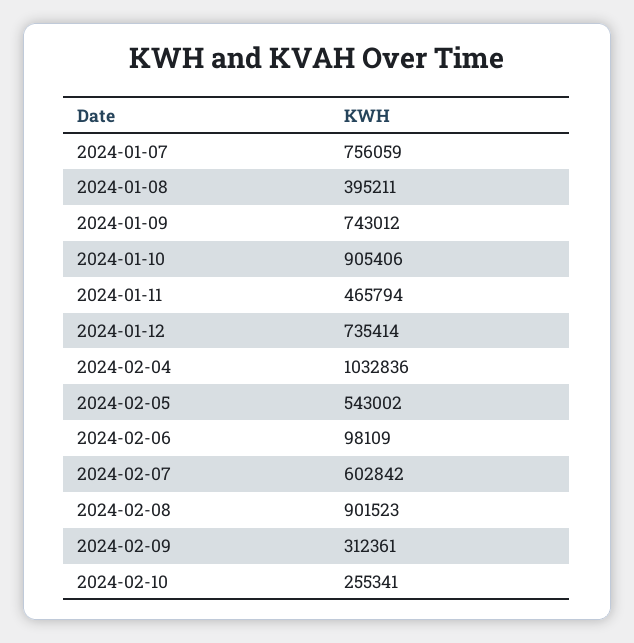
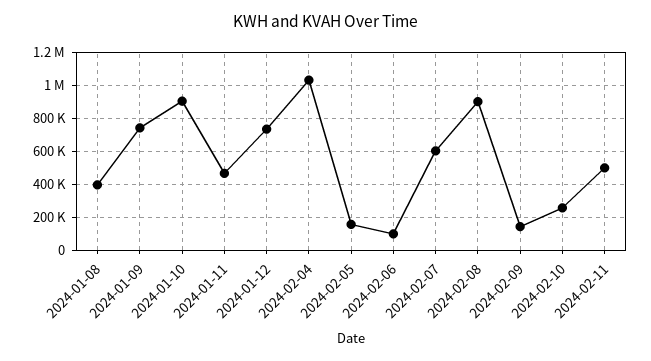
2024-01-07: 756059 -> none
2024-02-05: 543002 -> 150000
2024-02-09: 312361 -> 150000
2024-02-11: none -> 500000

